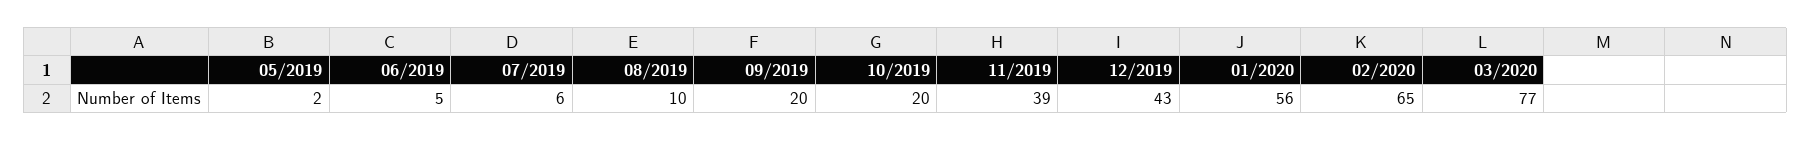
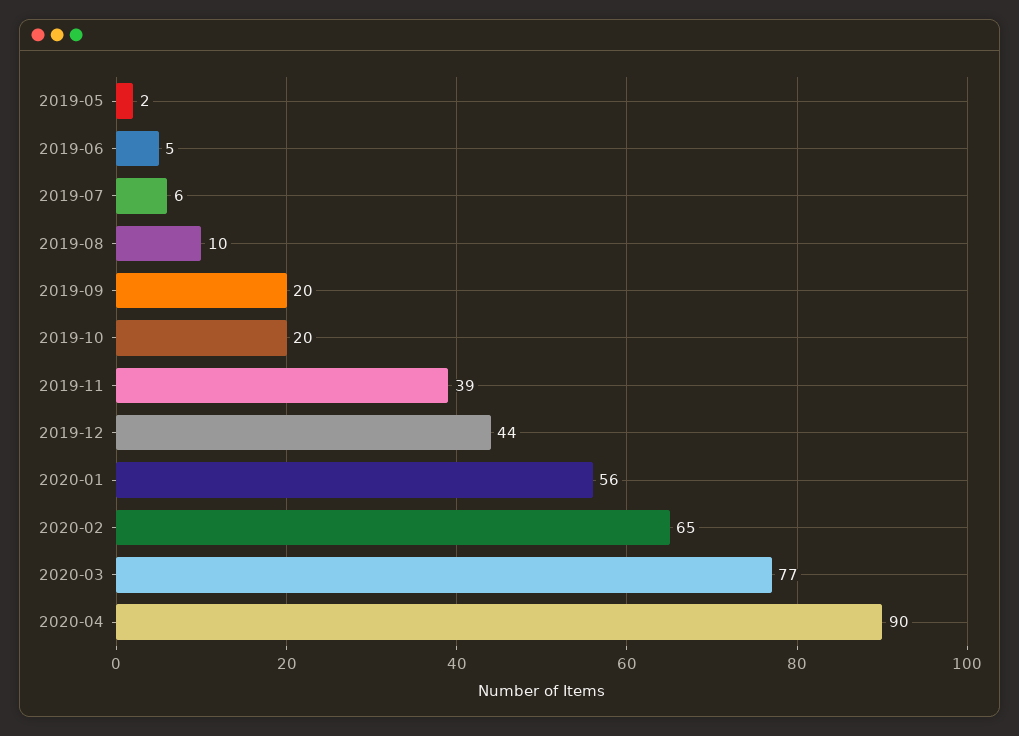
12/2019: 43 -> 44
2020-04: none -> 90

